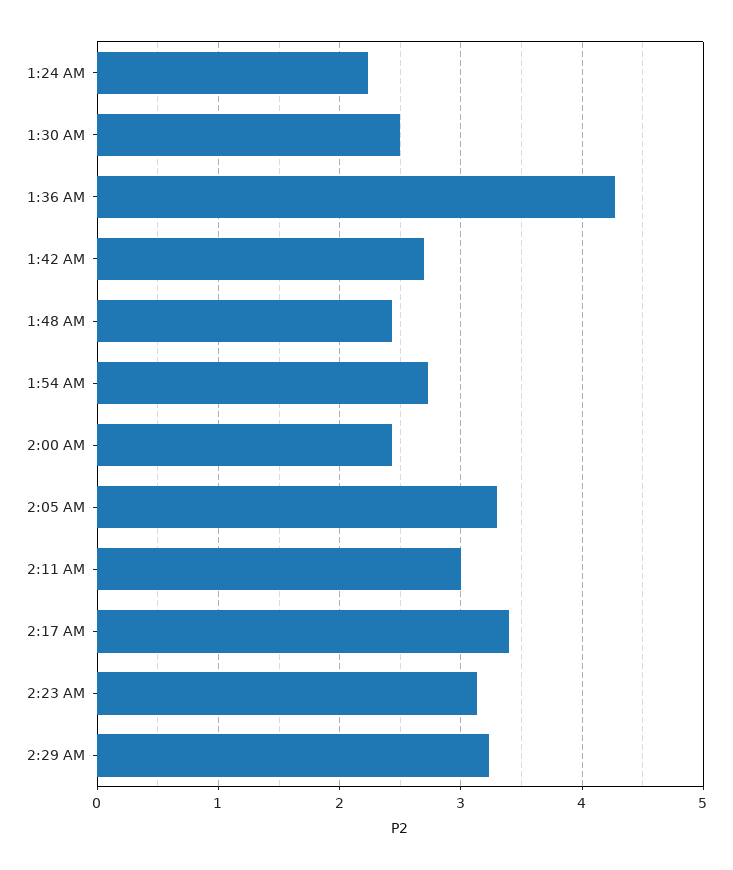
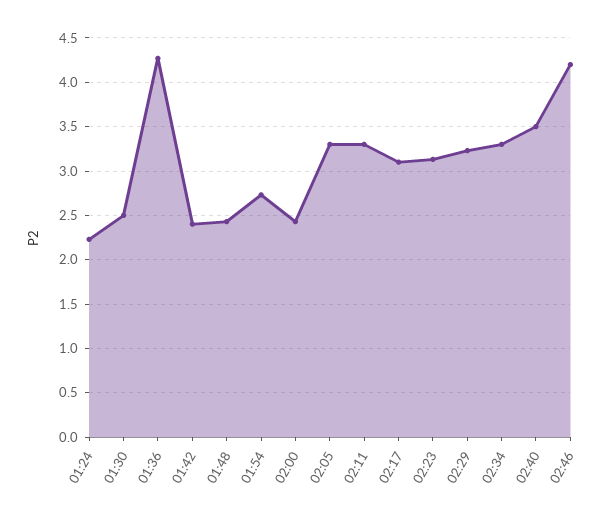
1:42 AM: 2.7 -> 2.4
2:11 AM: 3 -> 3.3
2:17 AM: 3.4 -> 3.1
02:34: none -> 3.3
02:40: none -> 3.5
02:46: none -> 4.2

